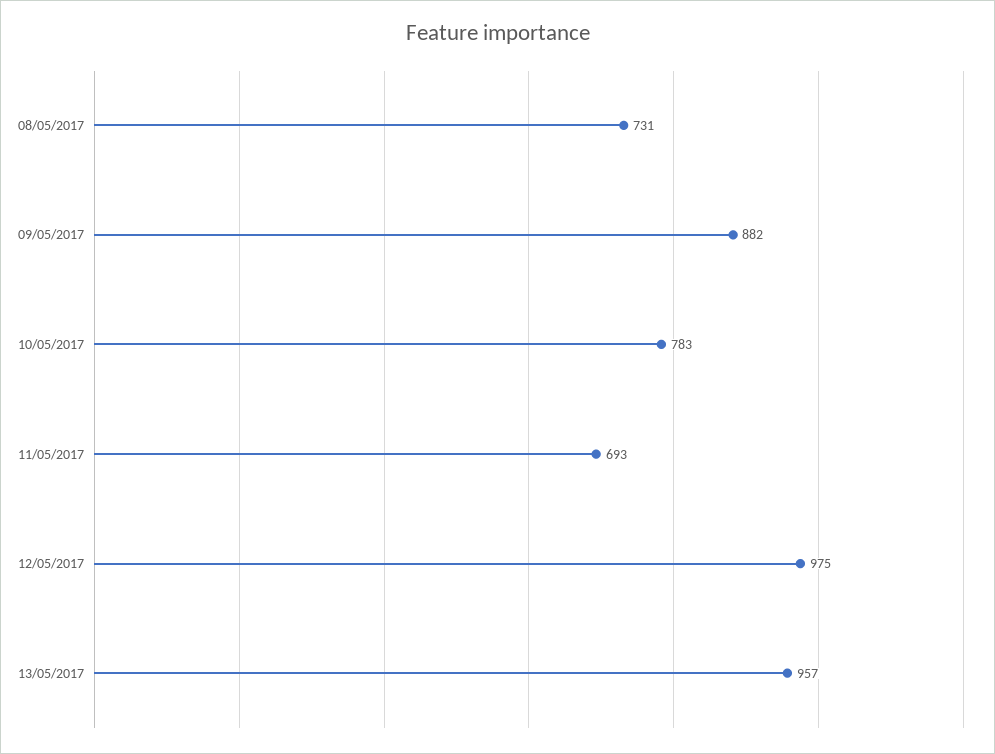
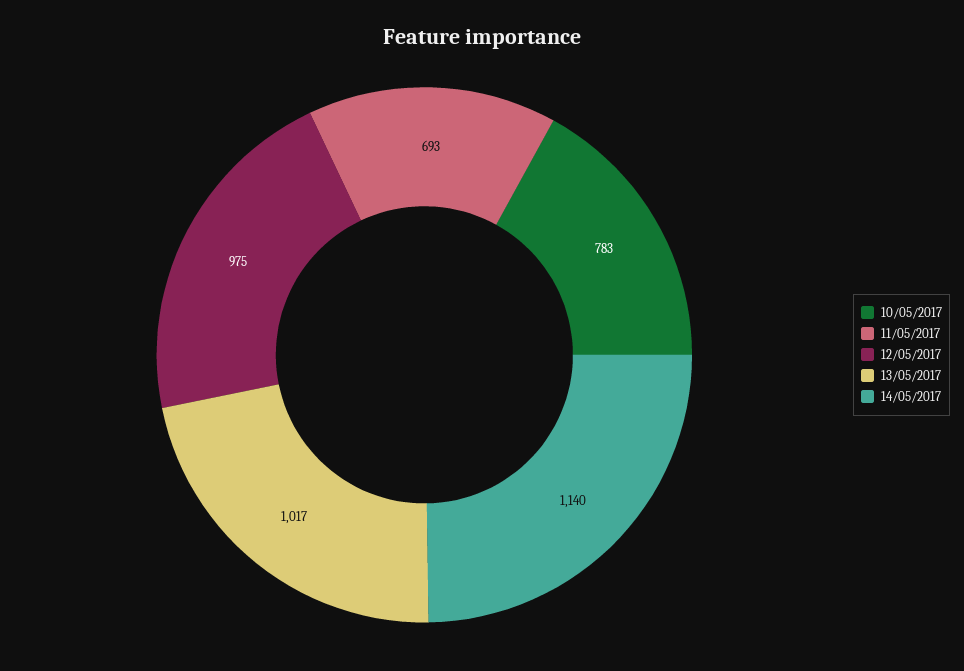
08/05/2017: 731 -> none
09/05/2017: 882 -> none
13/05/2017: 957 -> 1017
14/05/2017: none -> 1140

